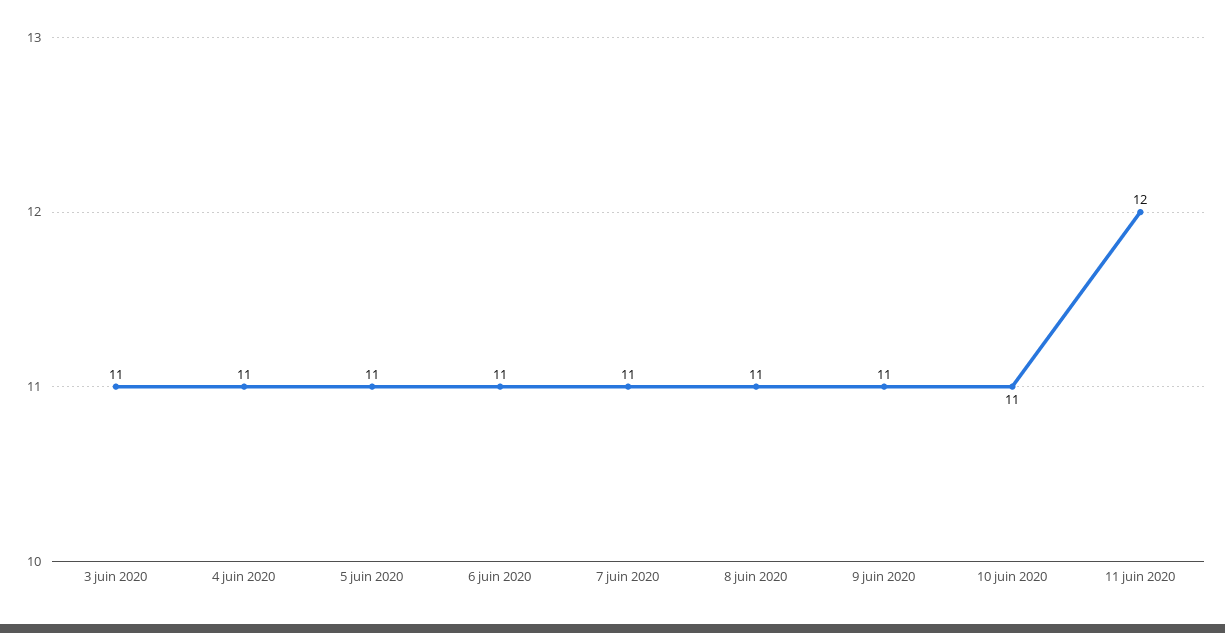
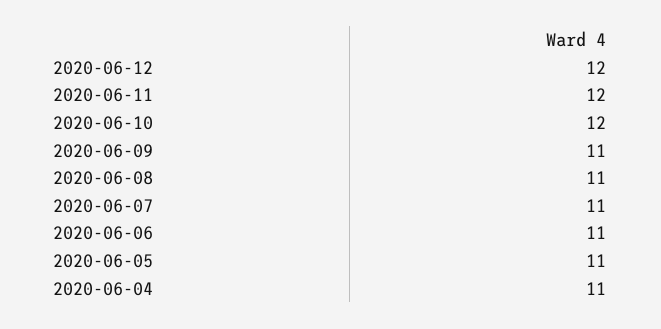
3 juin 2020: 11 -> none
10 juin 2020: 11 -> 12
2020-06-12: none -> 12

